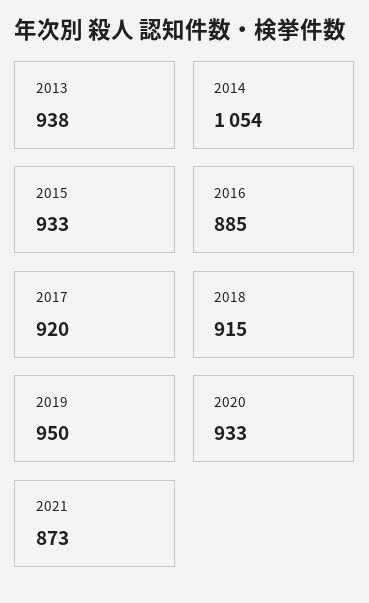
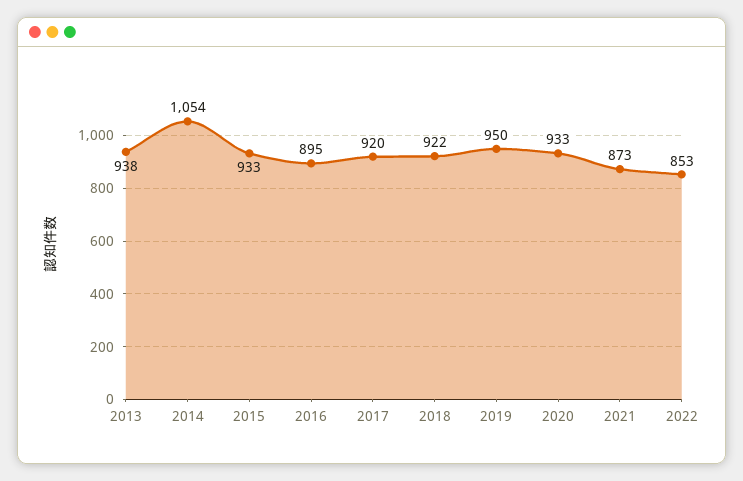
2016: 885 -> 895
2018: 915 -> 922
2022: none -> 853

